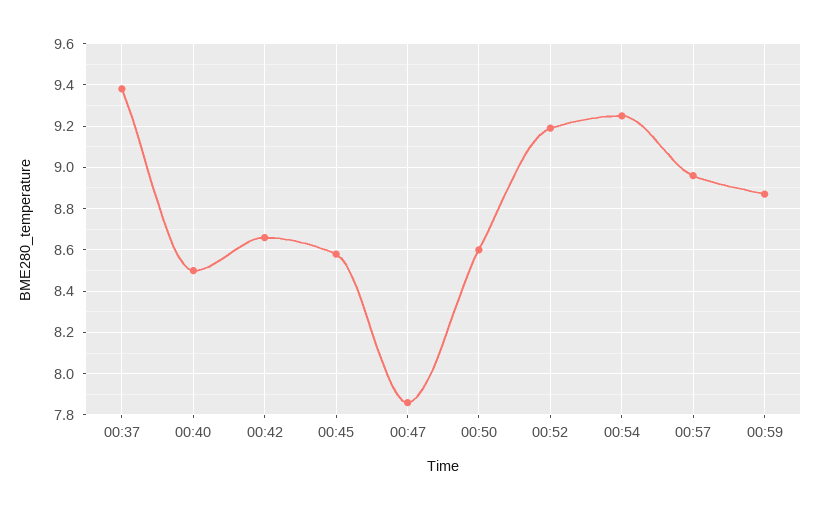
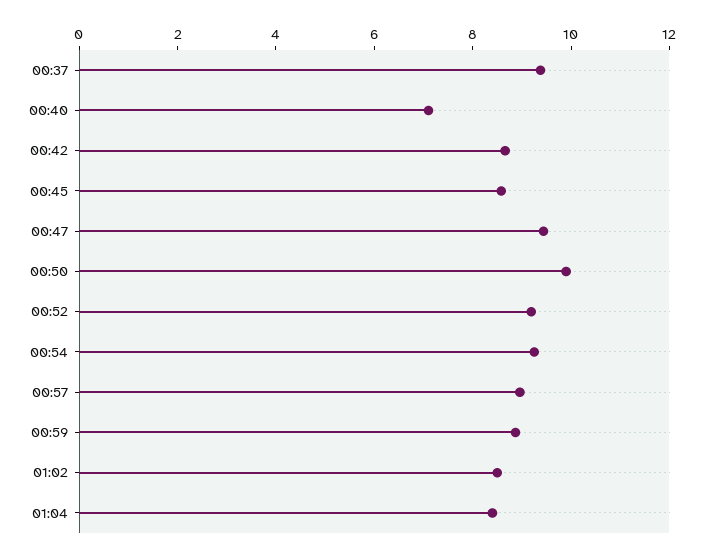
00:40: 8.5 -> 7
00:47: 7.85 -> 9.5
00:50: 8.6 -> 10
01:02: none -> 8.5
01:04: none -> 8.5

